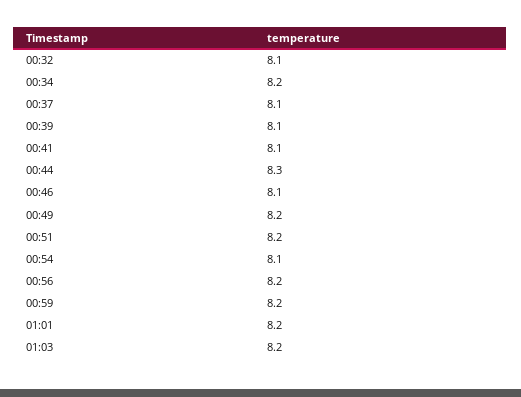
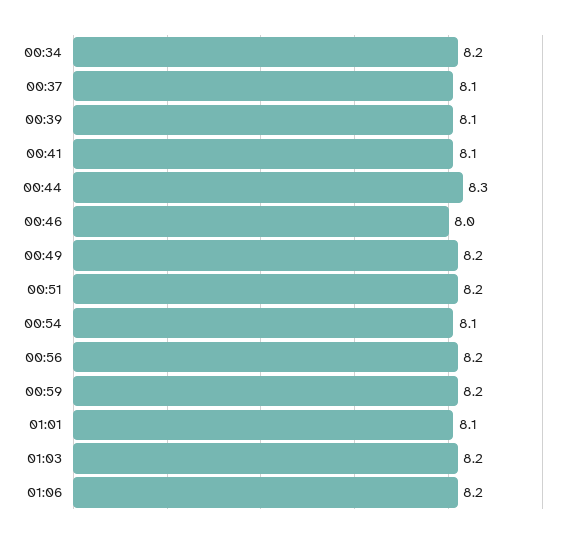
00:32: 8.1 -> none
00:46: 8.1 -> 8
01:01: 8.2 -> 8.1
01:06: none -> 8.2

